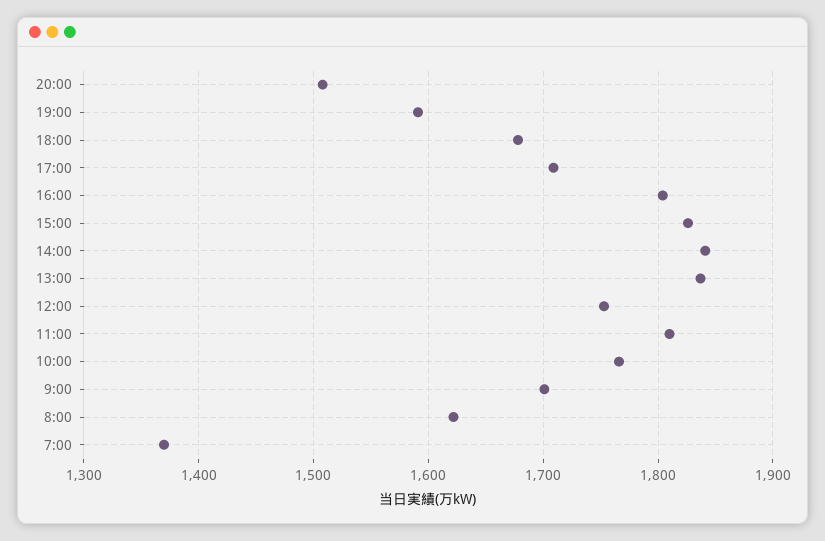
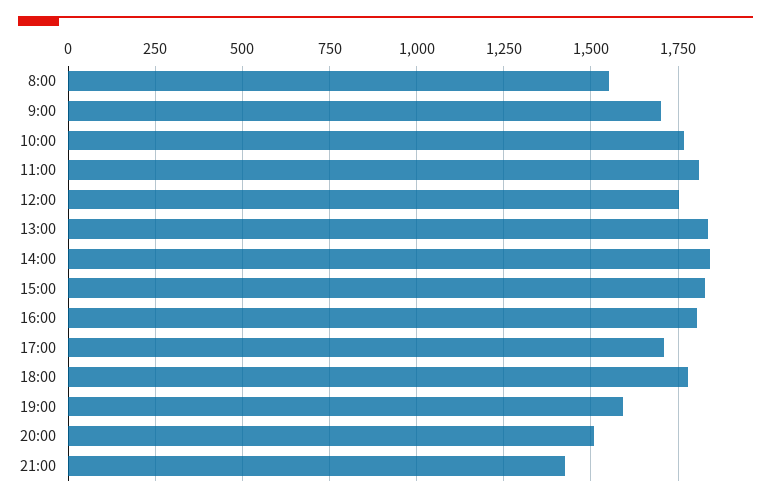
18:00: 1680 -> 1775
8:00: 1620 -> 1550
7:00: 1370 -> none
21:00: none -> 1425

